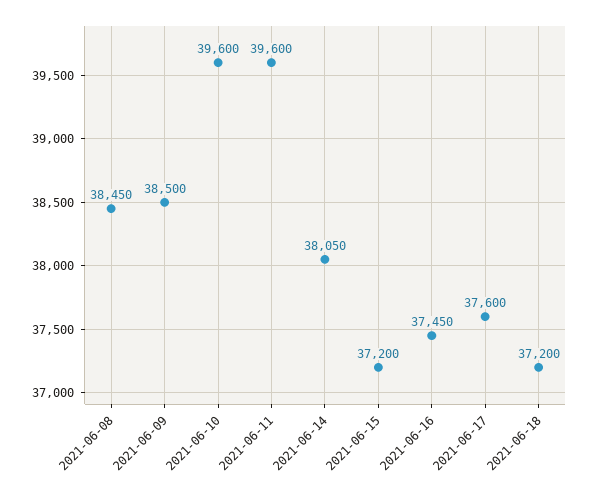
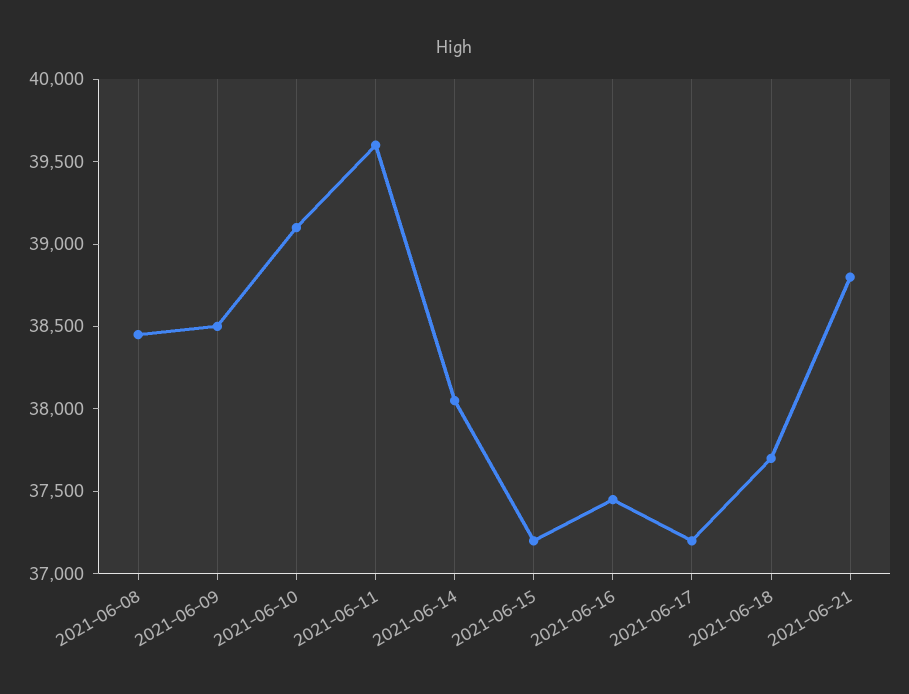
2021-06-10: 39600 -> 39100
2021-06-17: 37600 -> 37200
2021-06-18: 37200 -> 37700
2021-06-21: none -> 38800

